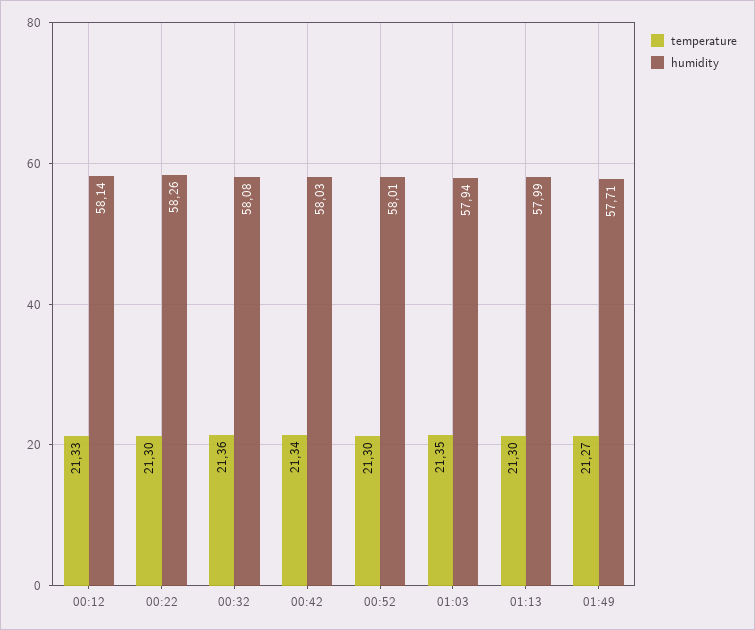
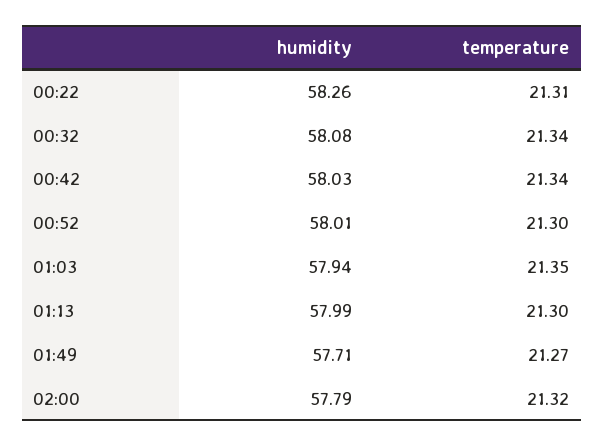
temperature, 00:12: 21.33 -> none
humidity, 00:12: 58.14 -> none
temperature, 00:22: 21.3 -> 21.31
temperature, 00:32: 21.36 -> 21.34
humidity, 02:00: none -> 57.79
temperature, 02:00: none -> 21.32

